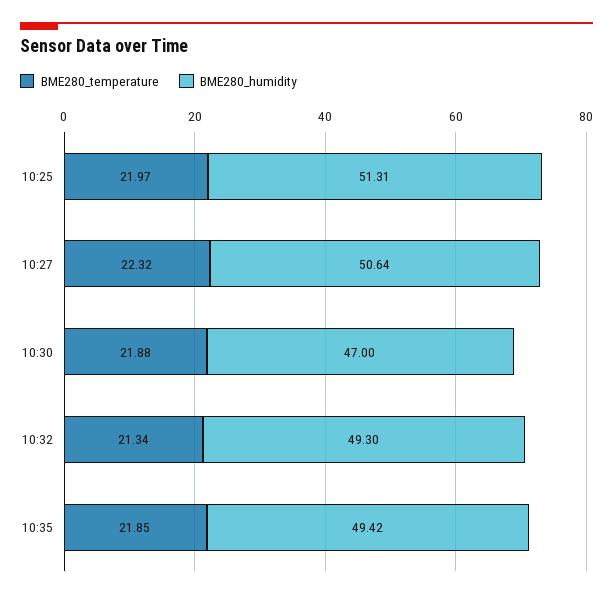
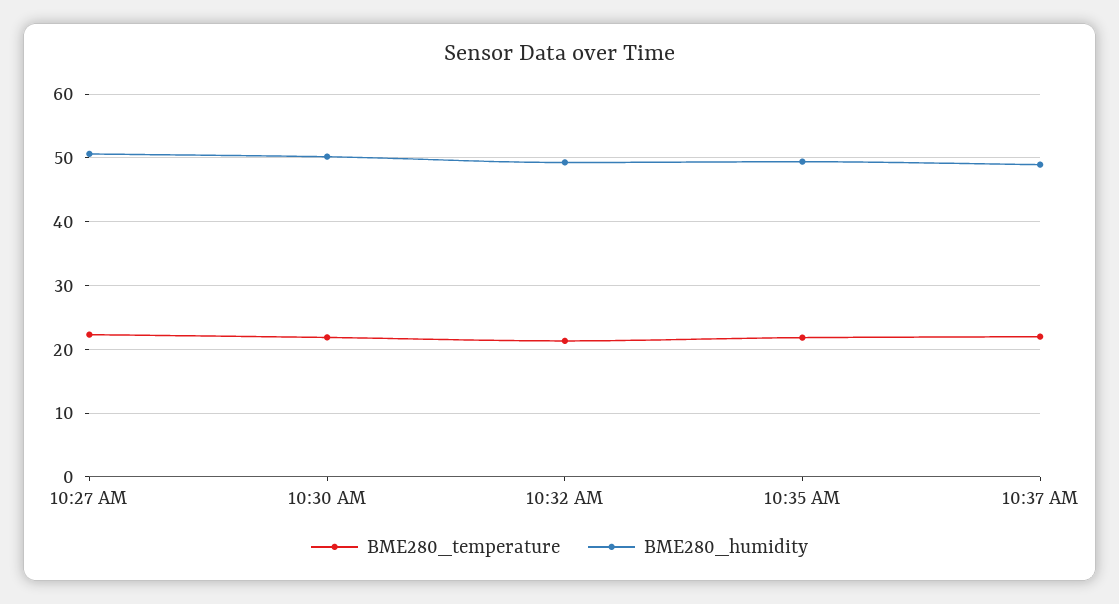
BME280_temperature, 10:25: 21.97 -> none
BME280_humidity, 10:25: 51.31 -> none
BME280_humidity, 10:30: 47 -> 50
BME280_temperature, 10:37 AM: none -> 22
BME280_humidity, 10:37 AM: none -> 49

